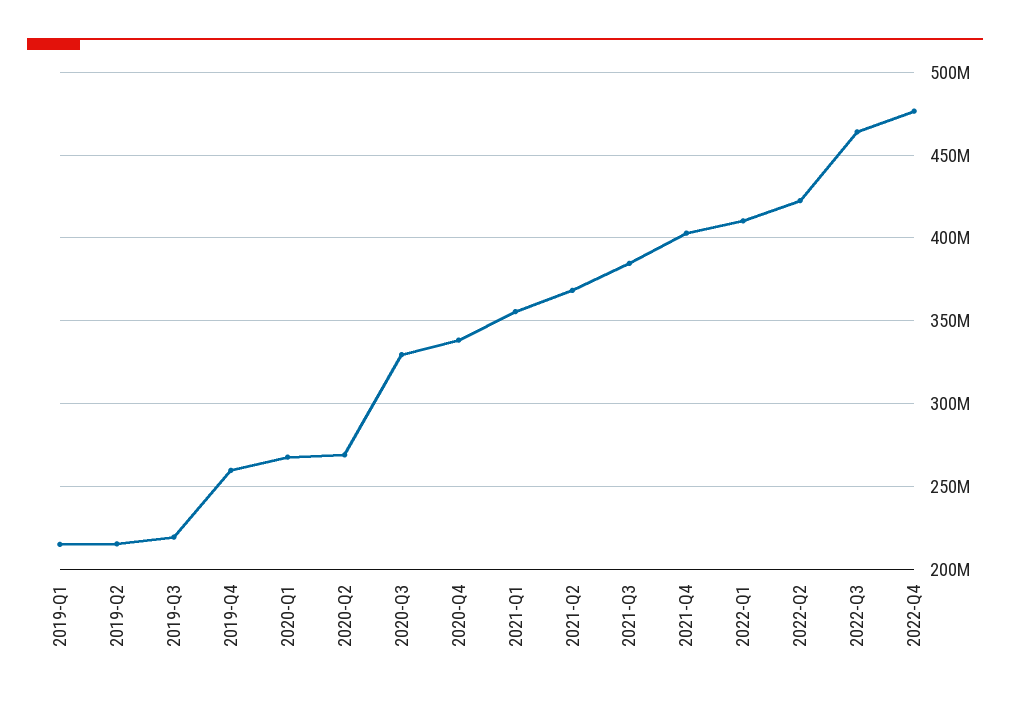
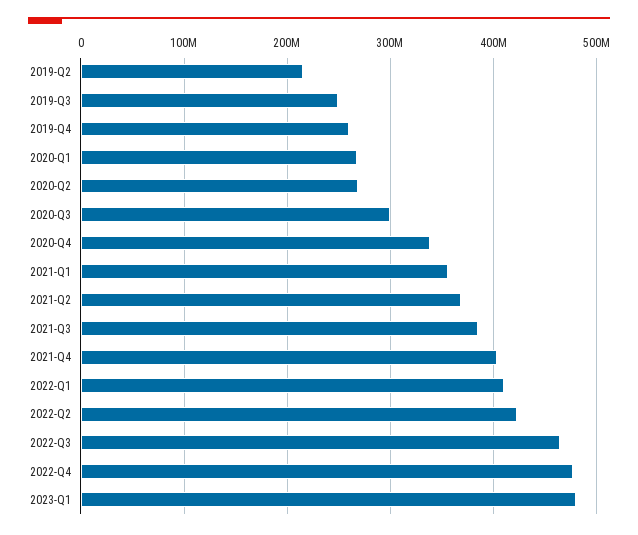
2019-Q1: 215000000 -> none
2019-Q3: 220000000 -> 250000000
2020-Q3: 330000000 -> 300000000
2023-Q1: none -> 480000000

